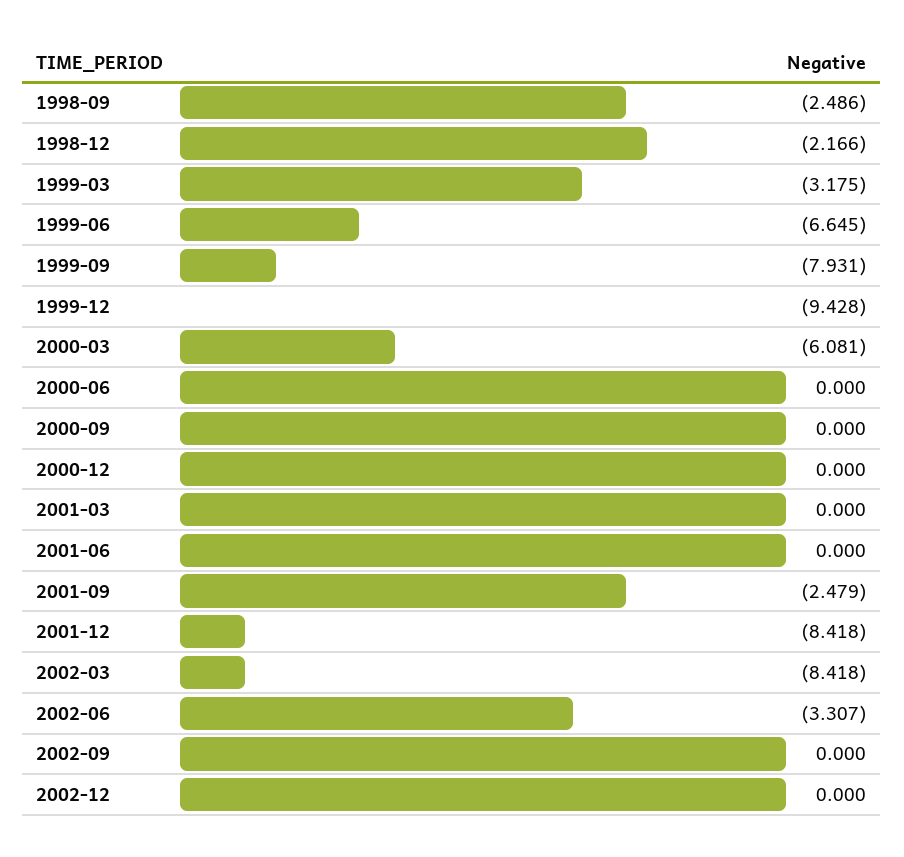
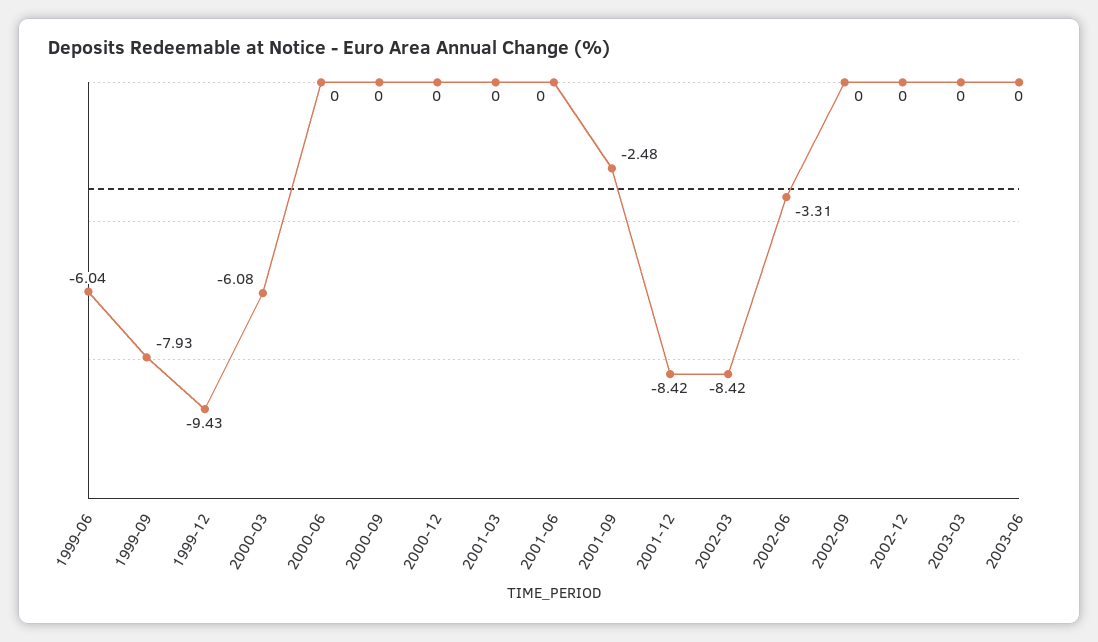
1998-09: -2.486 -> none
1998-12: -2.166 -> none
1999-03: -3.175 -> none
1999-06: -6.645 -> -6.04
2003-03: none -> 0
2003-06: none -> 0

